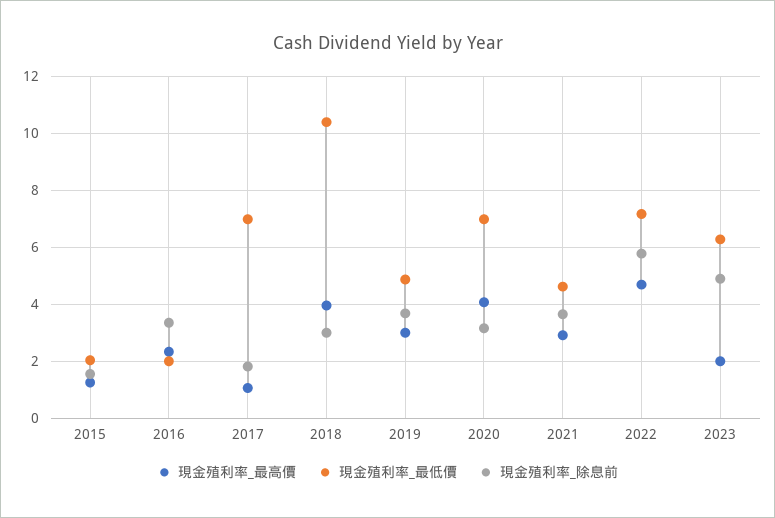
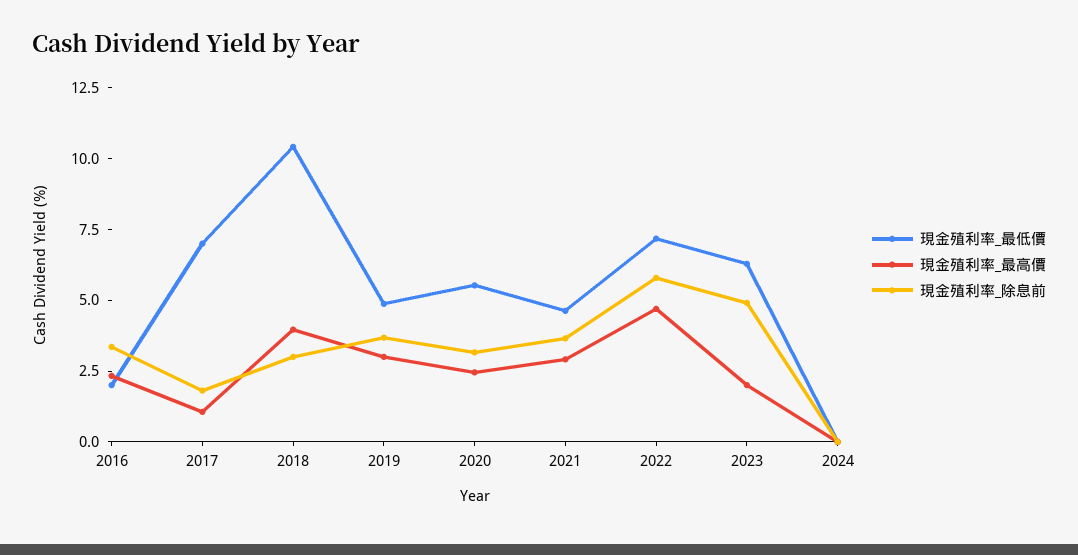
現金殖利率_最高價, 2015: 1.25 -> none
現金殖利率_最低價, 2015: 2 -> none
現金殖利率_除息前, 2015: 1.5 -> none
現金殖利率_最高價, 2020: 4 -> 2.5
現金殖利率_最低價, 2020: 7 -> 5.5
現金殖利率_最低價, 2024: none -> 0
現金殖利率_最高價, 2024: none -> 0
現金殖利率_除息前, 2024: none -> 0

